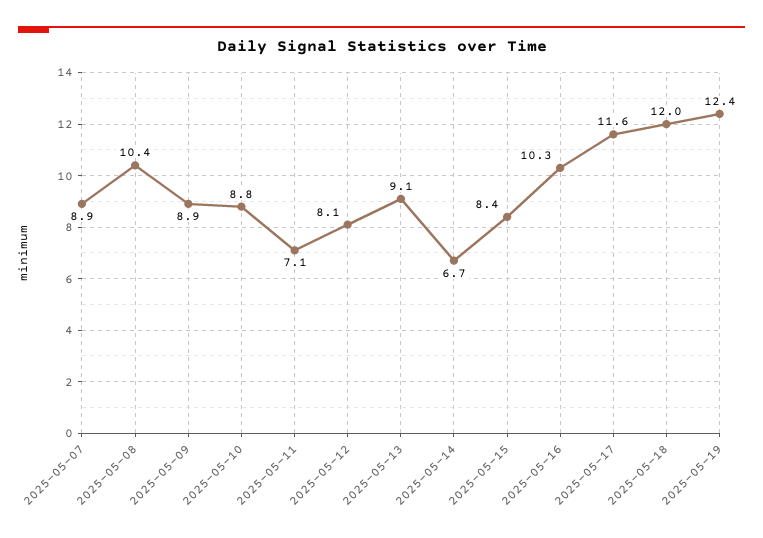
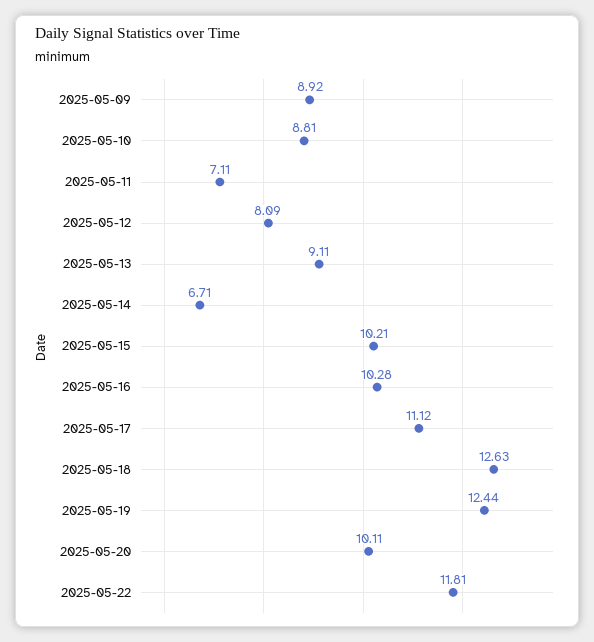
2025-05-07: 8.9 -> none
2025-05-08: 10.4 -> none
2025-05-15: 8.4 -> 10.21
2025-05-17: 11.6 -> 11.12
2025-05-18: 12 -> 12.63
2025-05-20: none -> 10.11
2025-05-22: none -> 11.81

